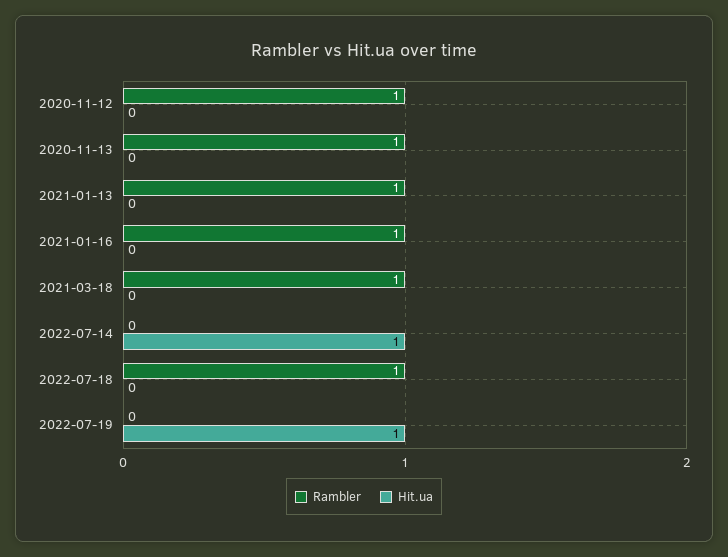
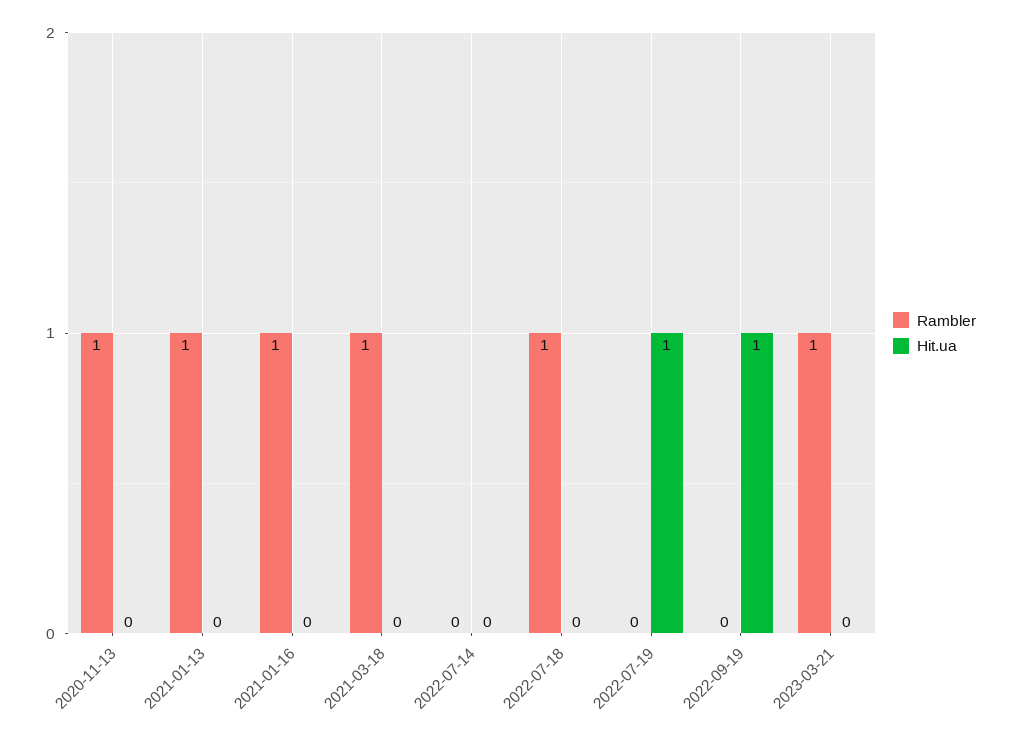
Rambler, 2020-11-12: 1 -> none
Hit.ua, 2020-11-12: 0 -> none
Hit.ua, 2022-07-14: 1 -> 0
Rambler, 2022-09-19: none -> 0
Hit.ua, 2022-09-19: none -> 1
Rambler, 2023-03-21: none -> 1
Hit.ua, 2023-03-21: none -> 0

